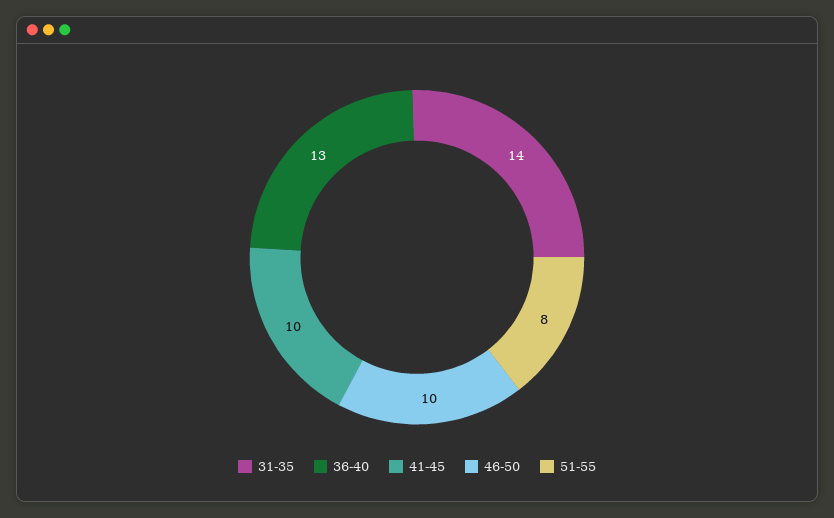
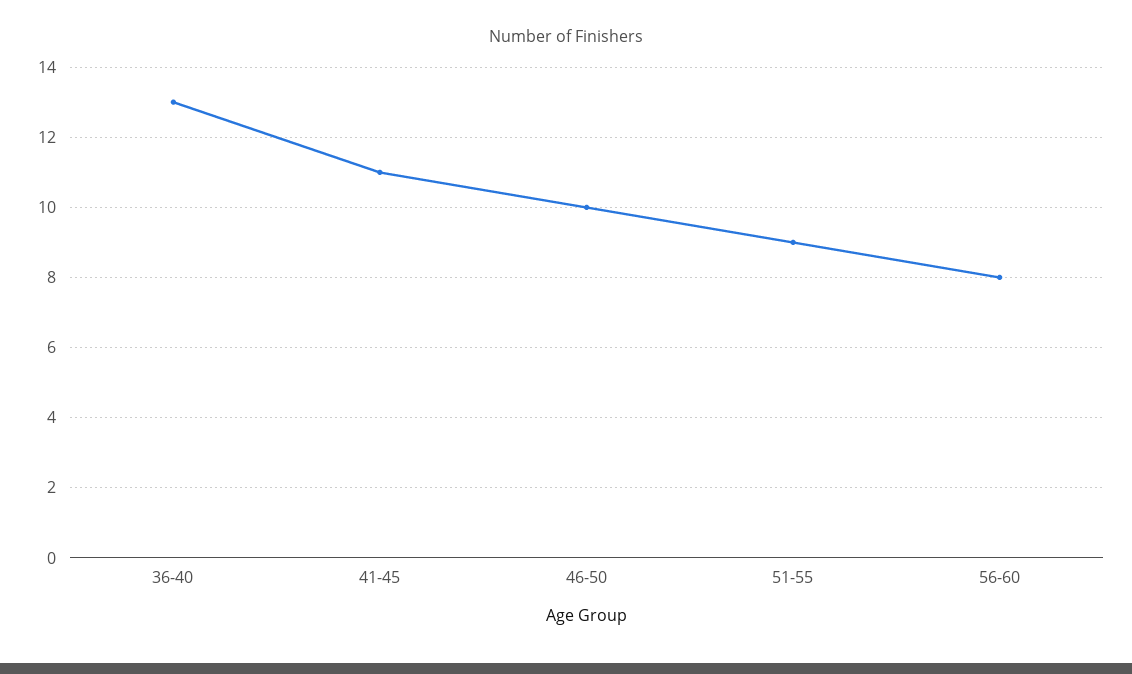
31-35: 14 -> none
41-45: 10 -> 11
51-55: 8 -> 9
56-60: none -> 8

